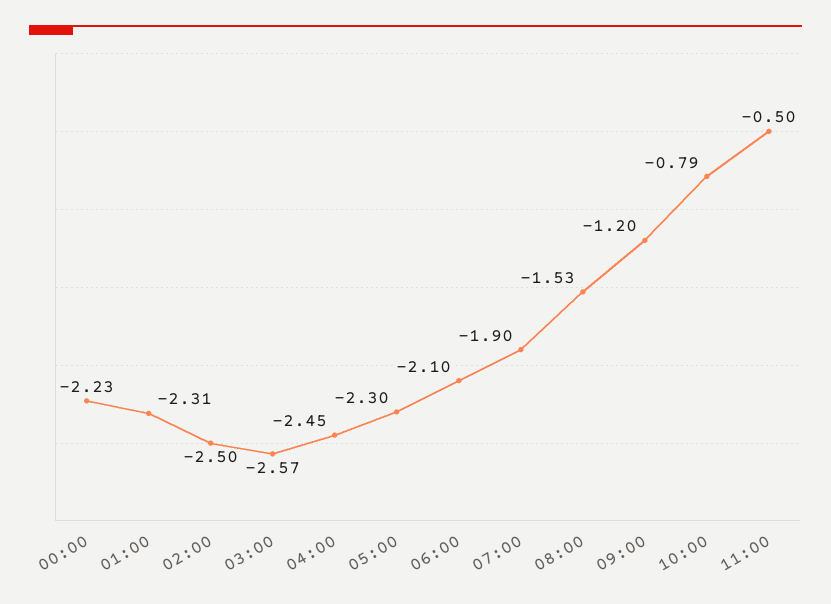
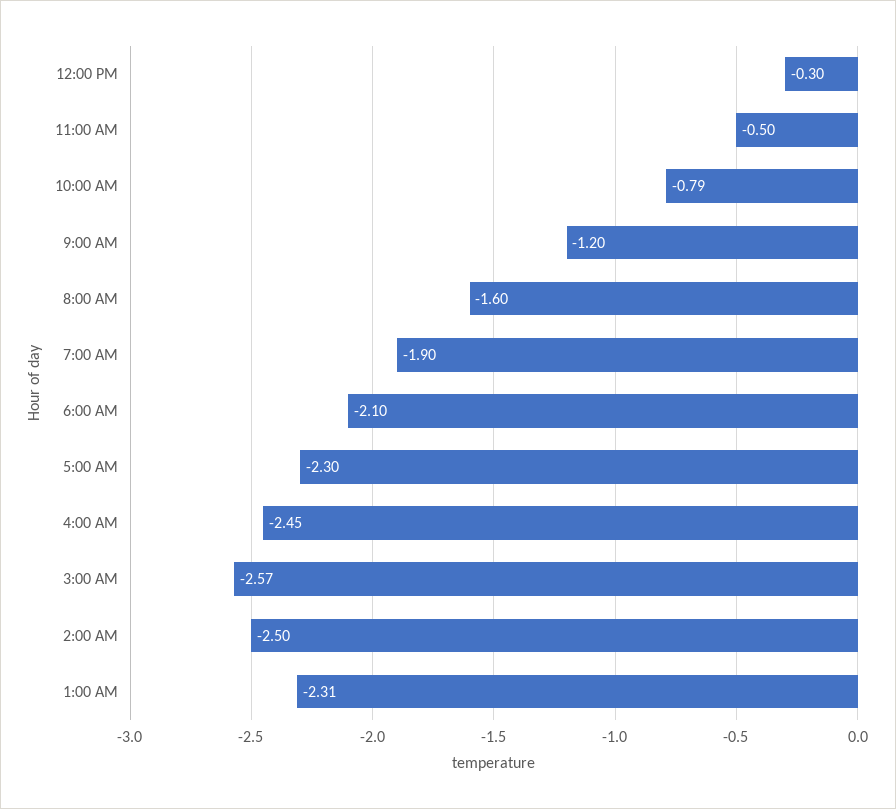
00:00: -2.23 -> none
08:00: -1.53 -> -1.6
12:00 PM: none -> -0.3

